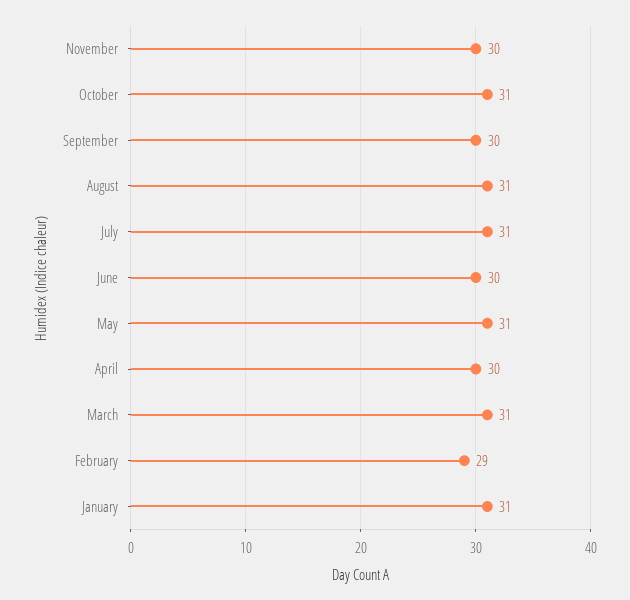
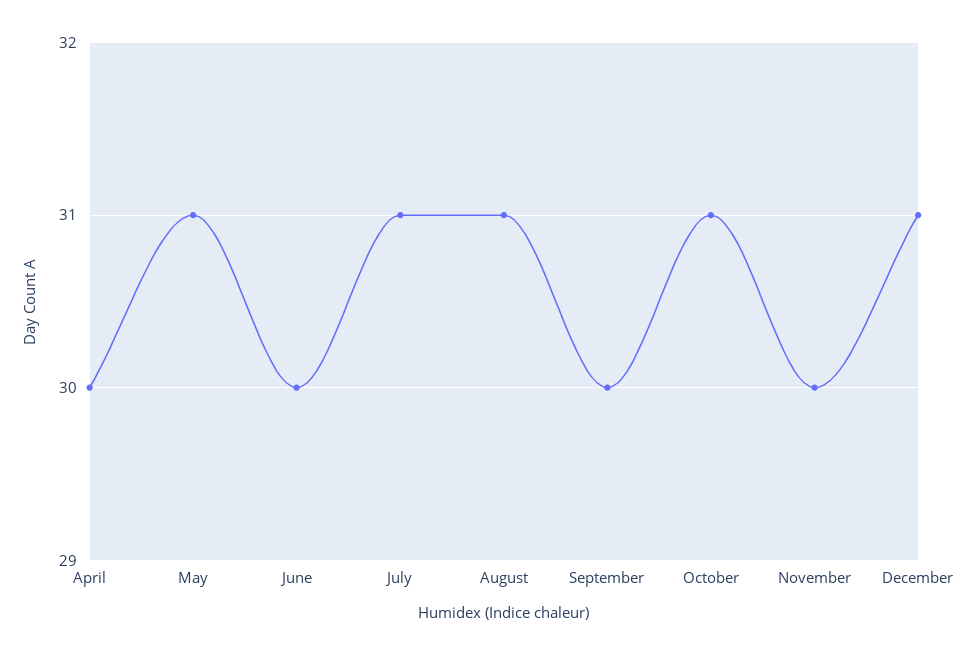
March: 31 -> none
February: 29 -> none
January: 31 -> none
December: none -> 31

